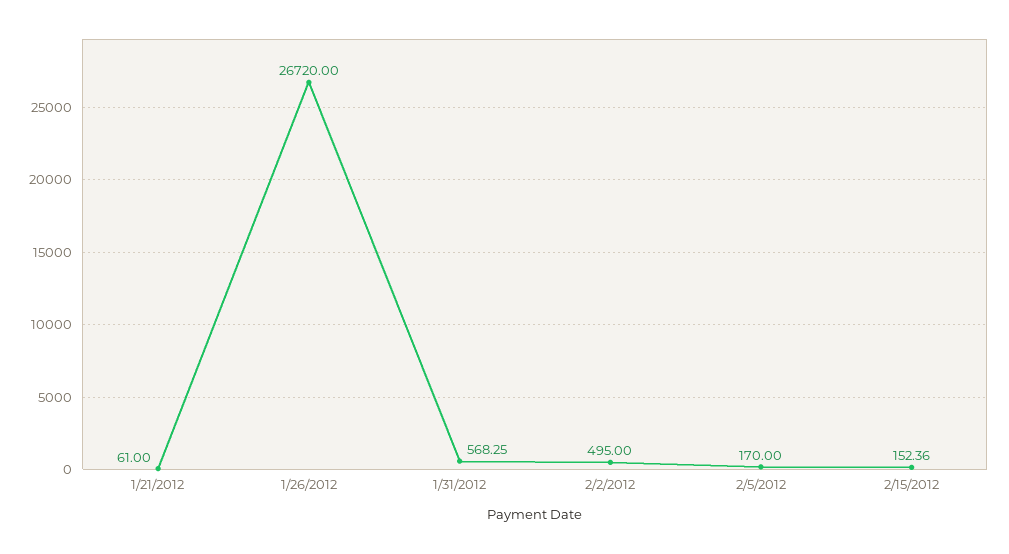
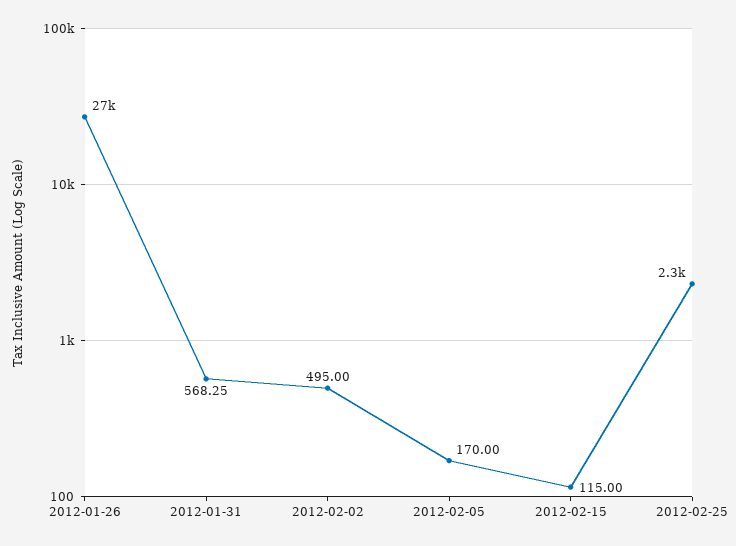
1/21/2012: 61 -> none
2/15/2012: 152.36 -> 115
2012-02-25: none -> 2300

